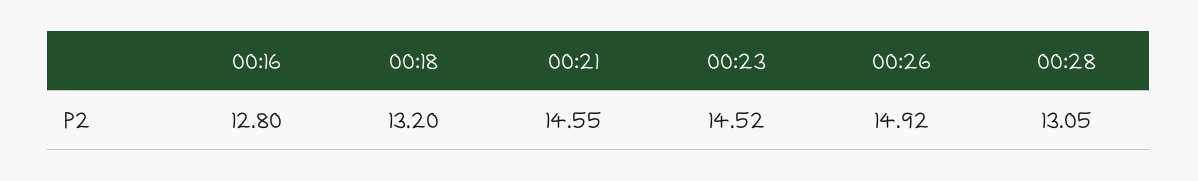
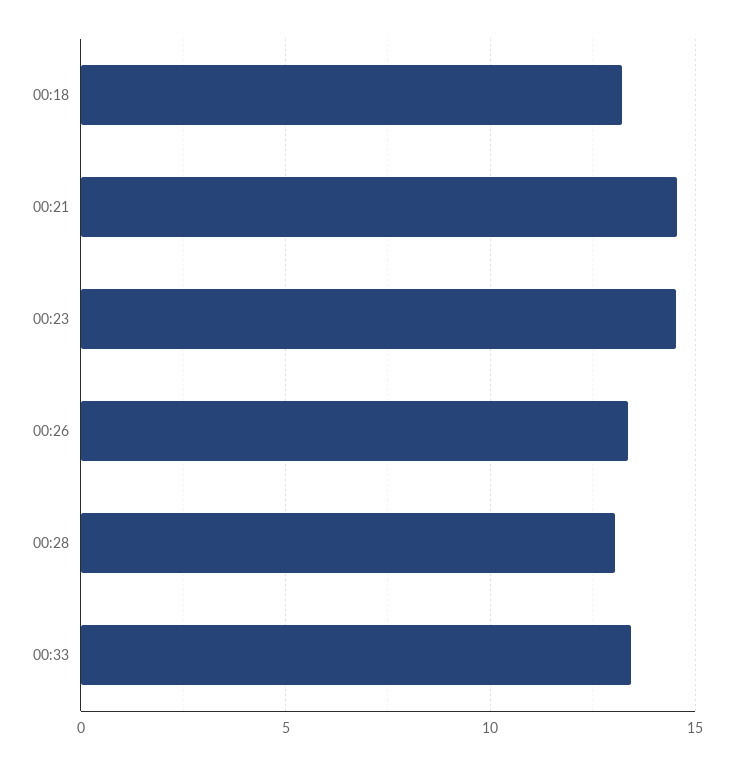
00:16: 12.8 -> none
00:26: 14.92 -> 13.5
00:33: none -> 13.5

